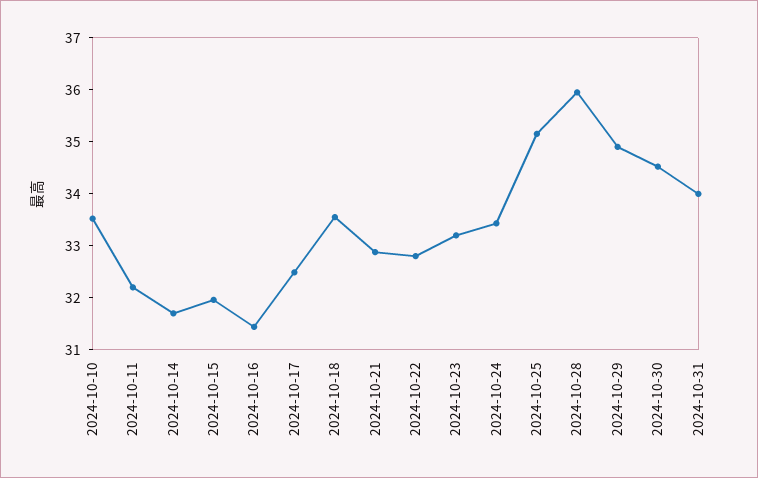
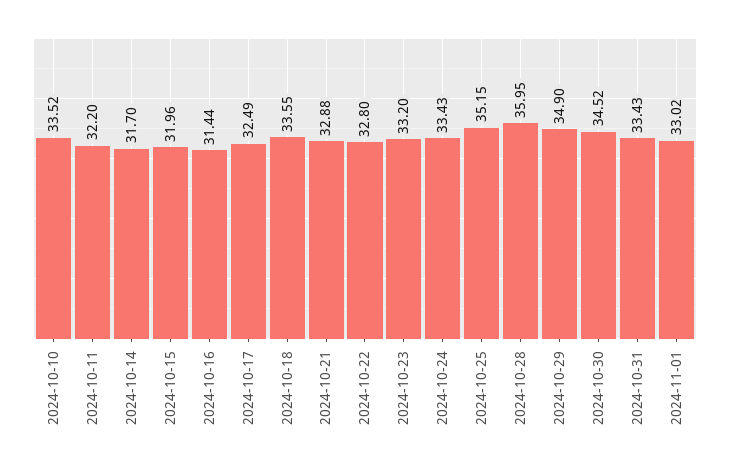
2024-10-31: 34 -> 33.43
2024-11-01: none -> 33.02

